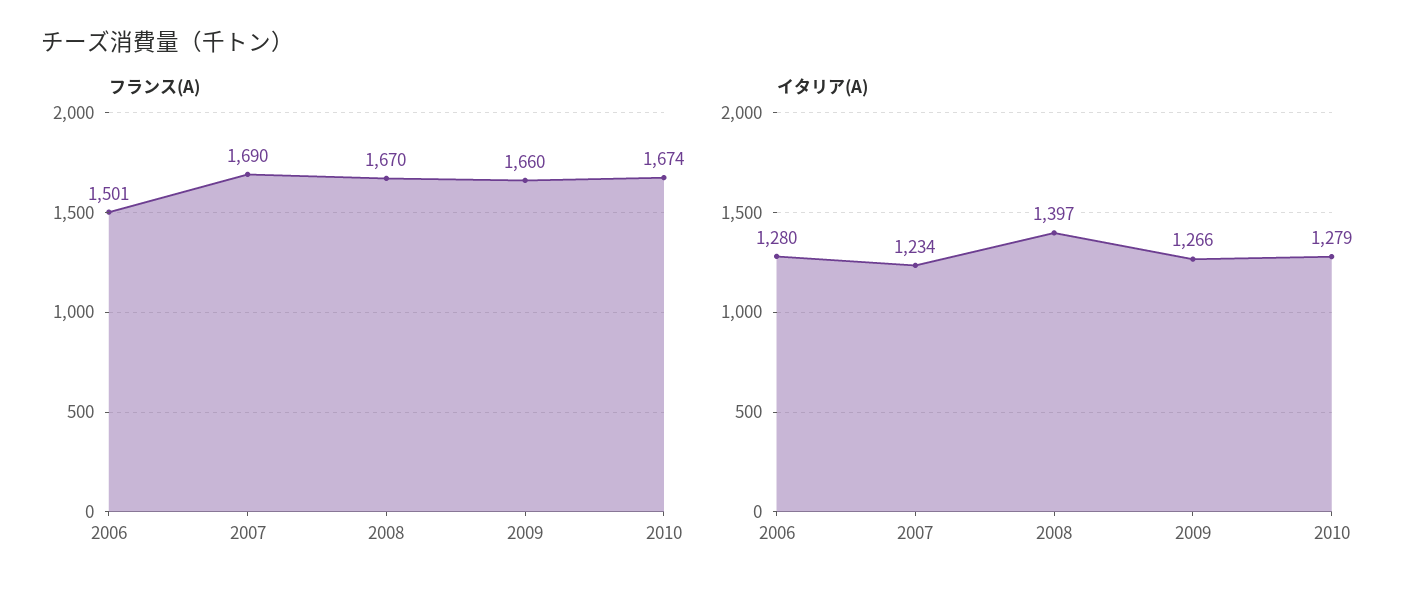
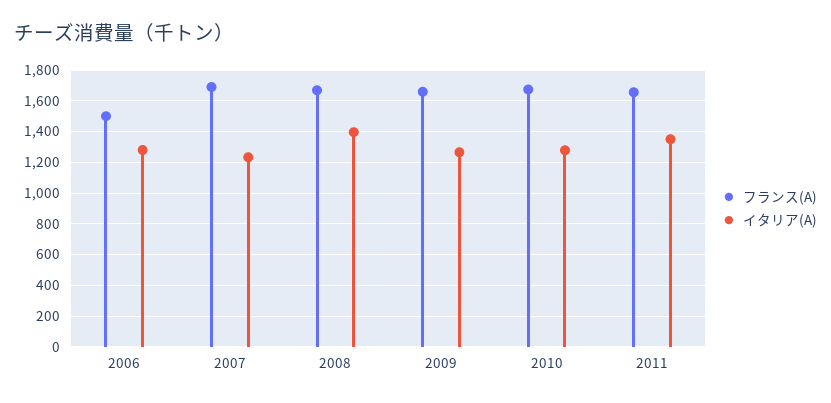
フランス(A), 2011: none -> 1650
イタリア(A), 2011: none -> 1350

